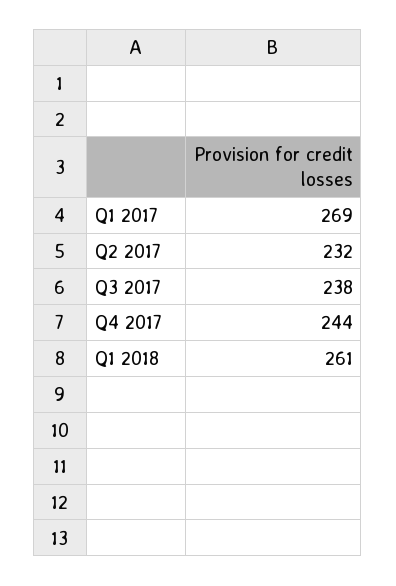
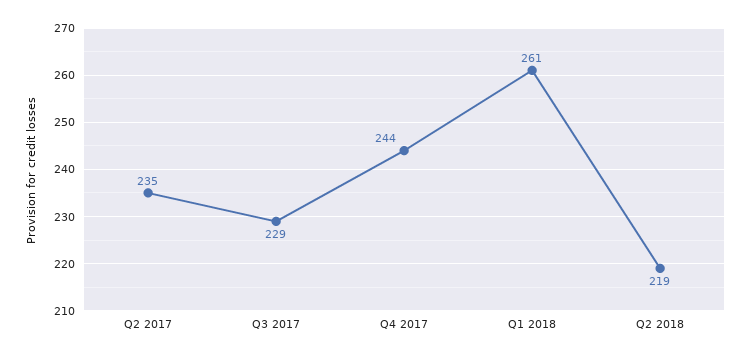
Q1 2017: 269 -> none
Q2 2017: 232 -> 235
Q3 2017: 238 -> 229
Q2 2018: none -> 219

